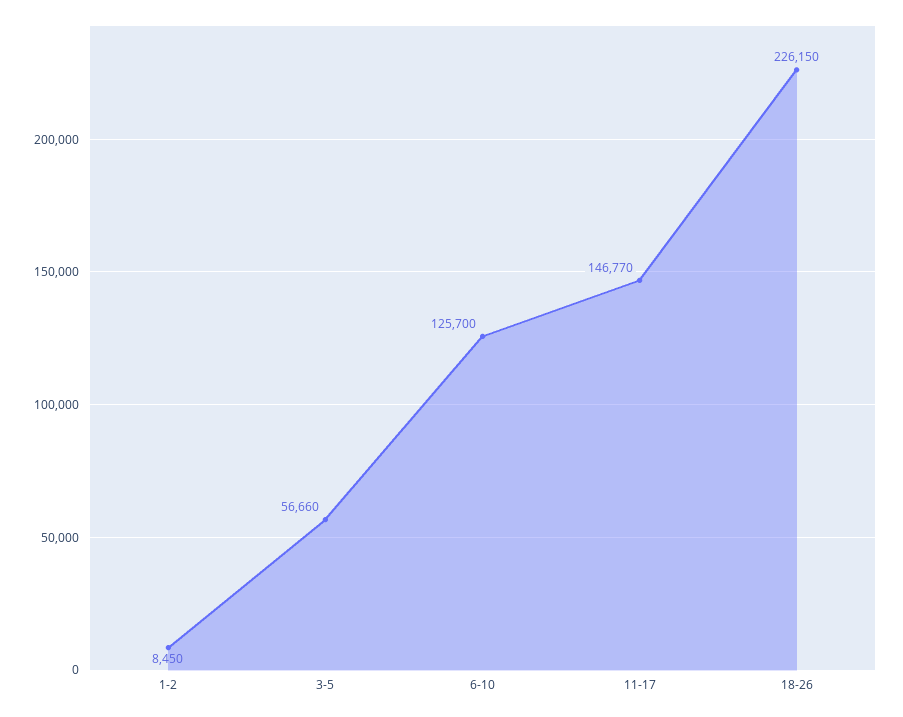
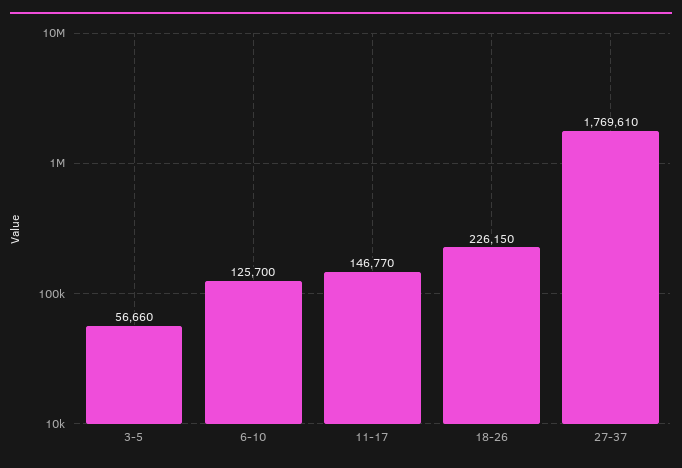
1-2: 8450 -> none
27-37: none -> 1769610

